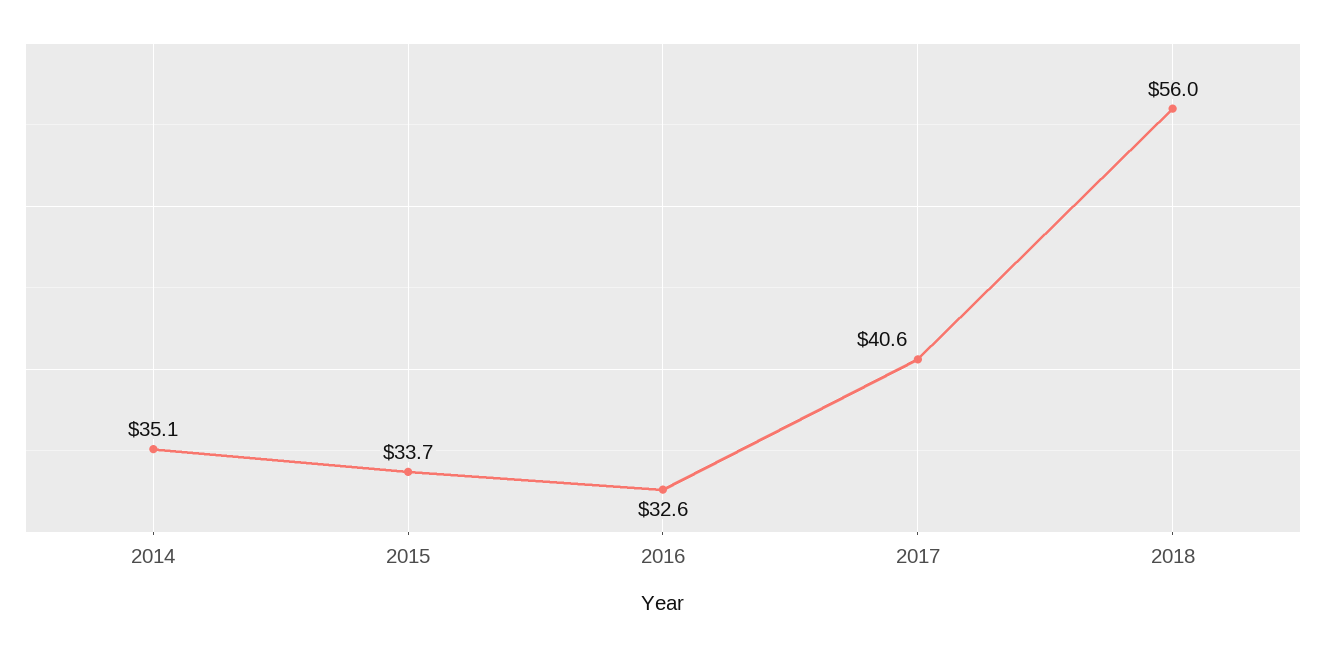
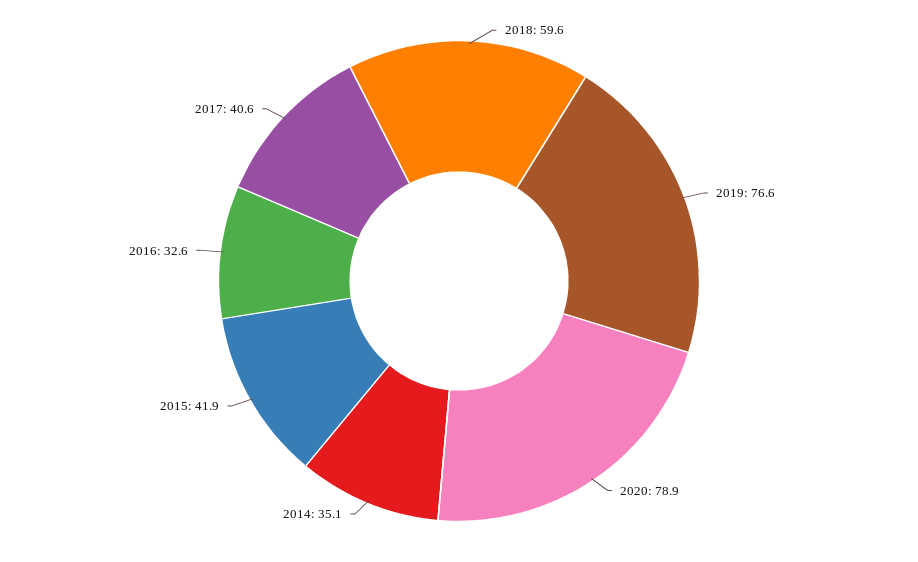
2015: 33.7 -> 41.9
2018: 56 -> 59.6
2019: none -> 76.6
2020: none -> 78.9

